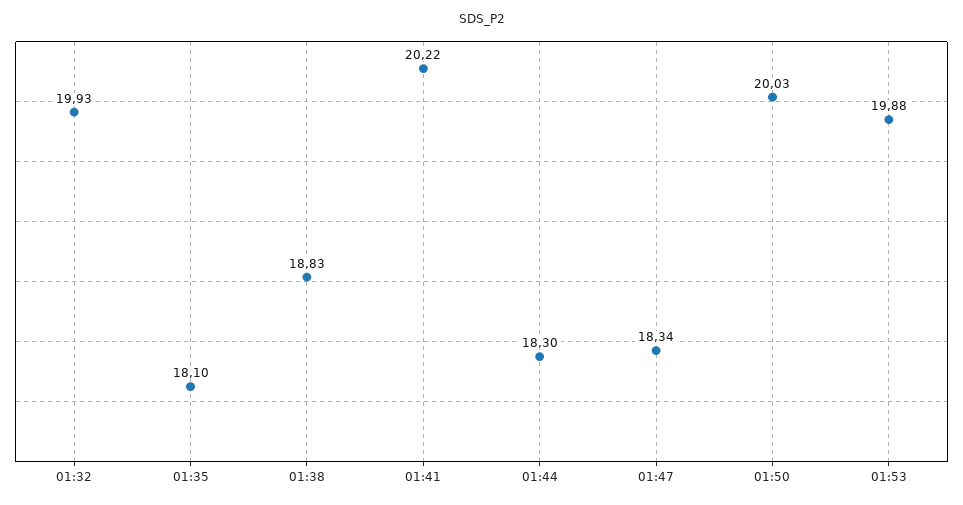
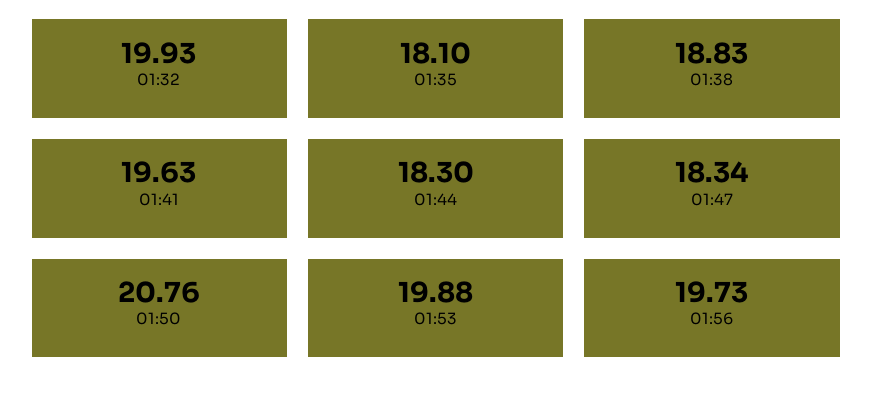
01:41: 20.22 -> 19.63
01:50: 20.03 -> 20.76
01:56: none -> 19.73

